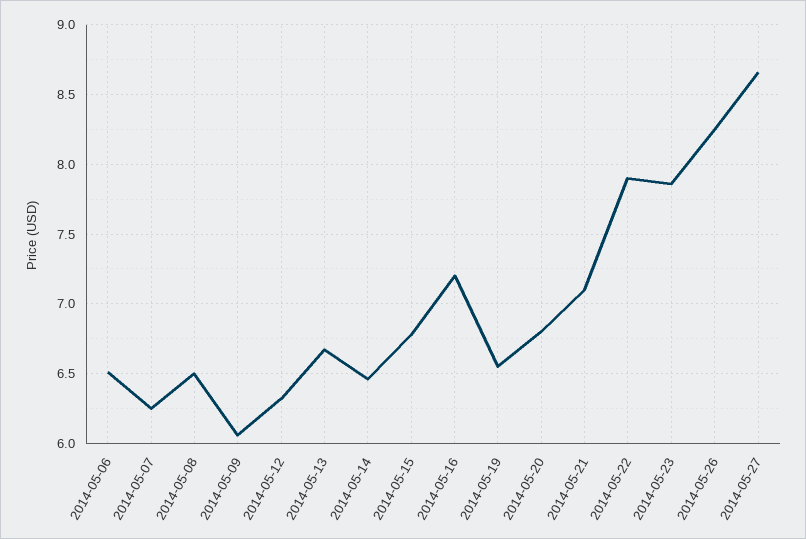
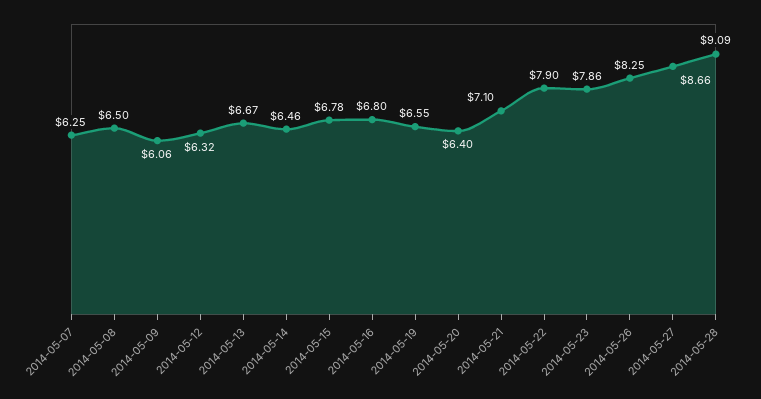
2014-05-06: 6.5 -> none
2014-05-16: 7.2 -> 6.8
2014-05-20: 6.8 -> 6.4
2014-05-28: none -> 9.09

